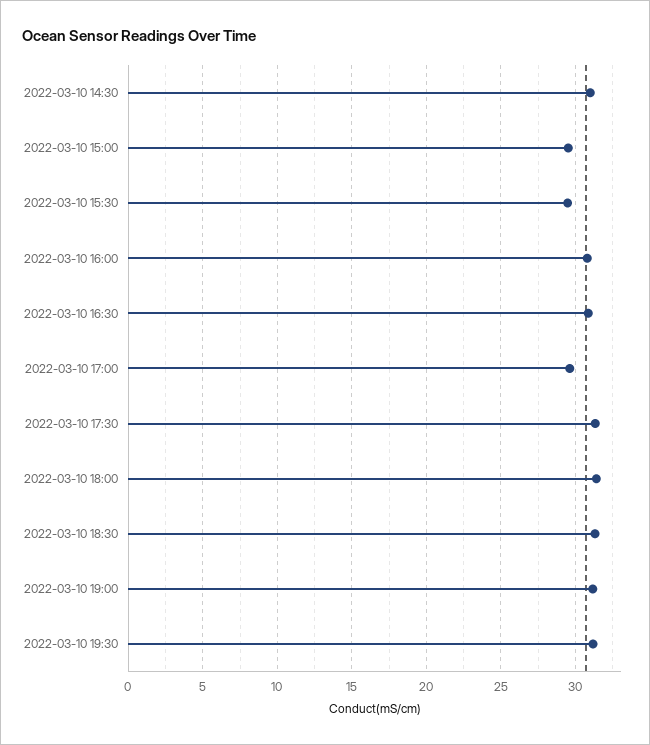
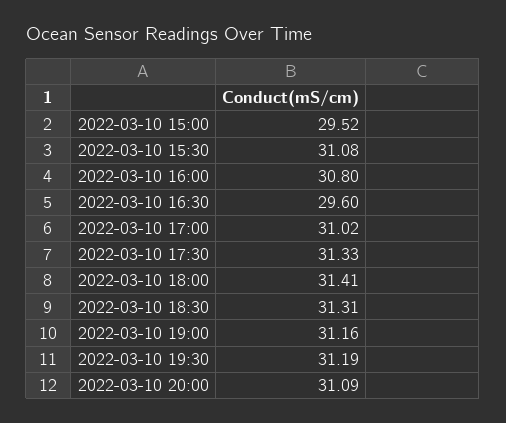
2022-03-10 14:30: 31 -> none
2022-03-10 15:30: 29.5 -> 31.08
2022-03-10 16:30: 31 -> 29.6
2022-03-10 17:00: 29.5 -> 31.02
2022-03-10 20:00: none -> 31.09

